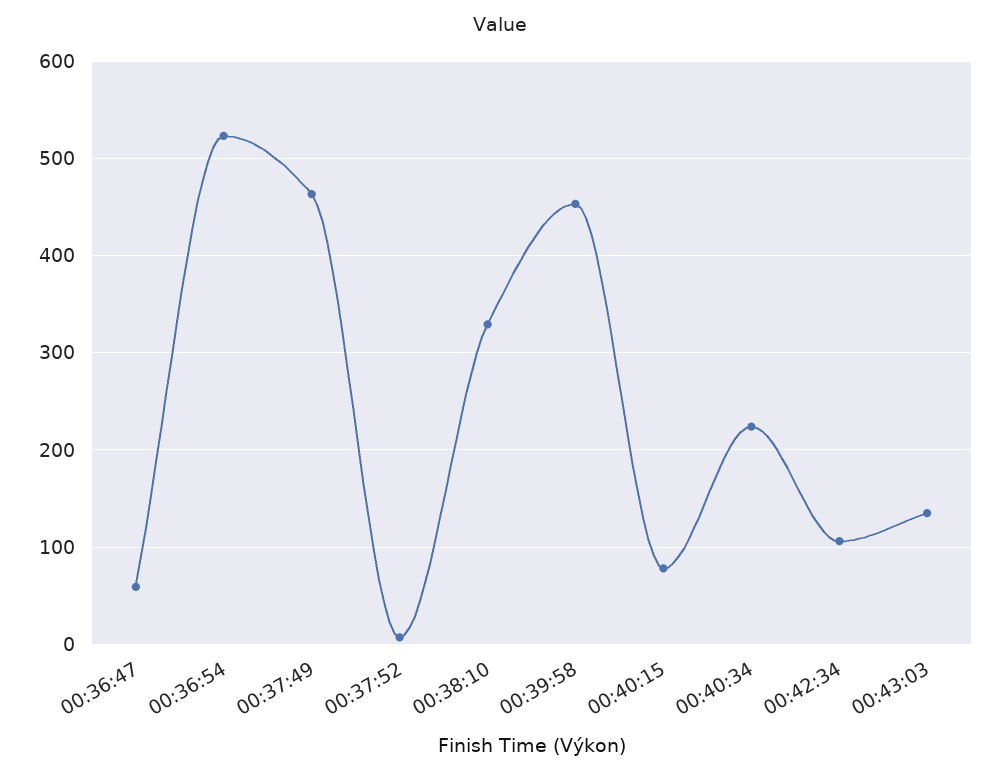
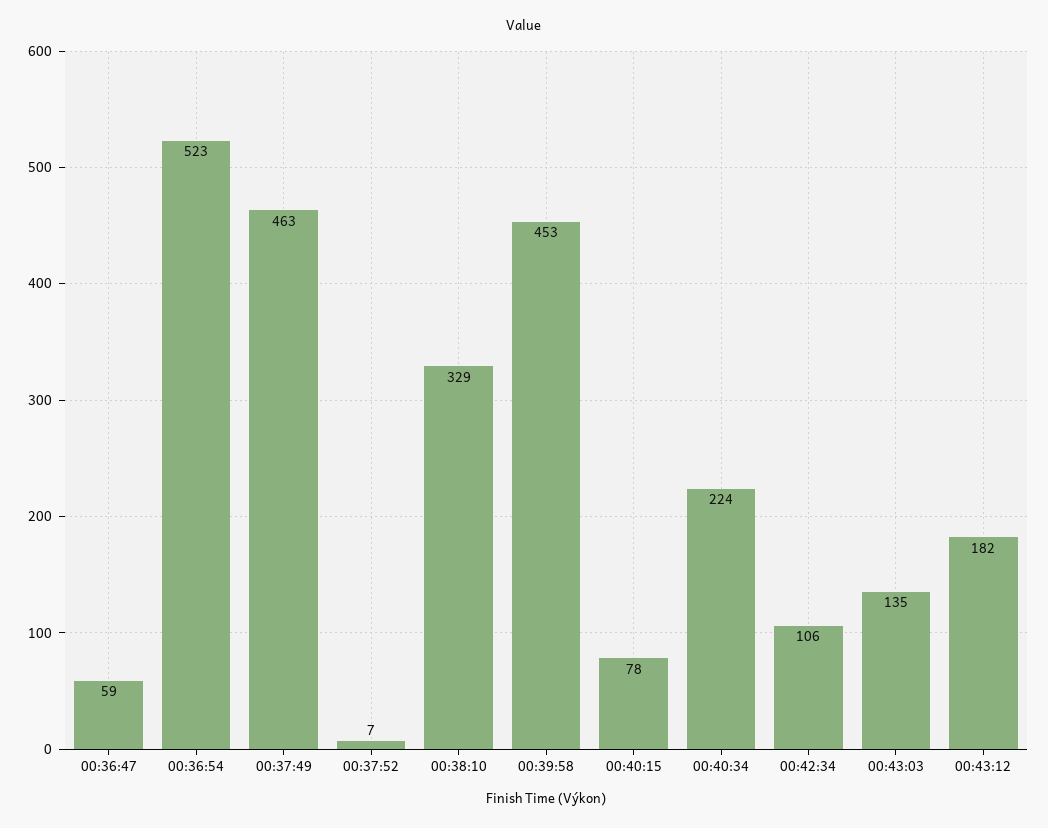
00:43:12: none -> 182

